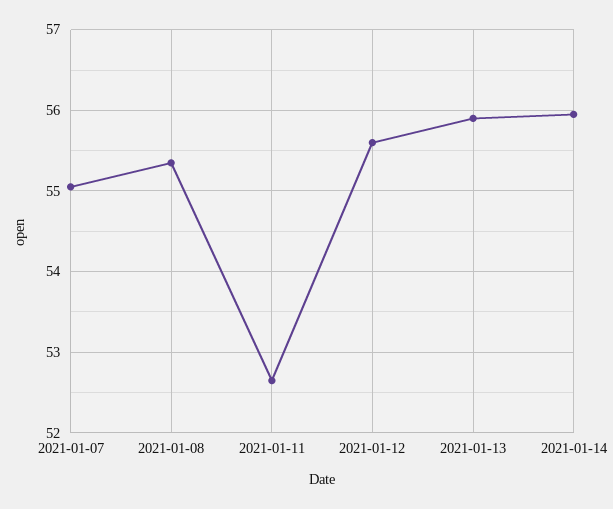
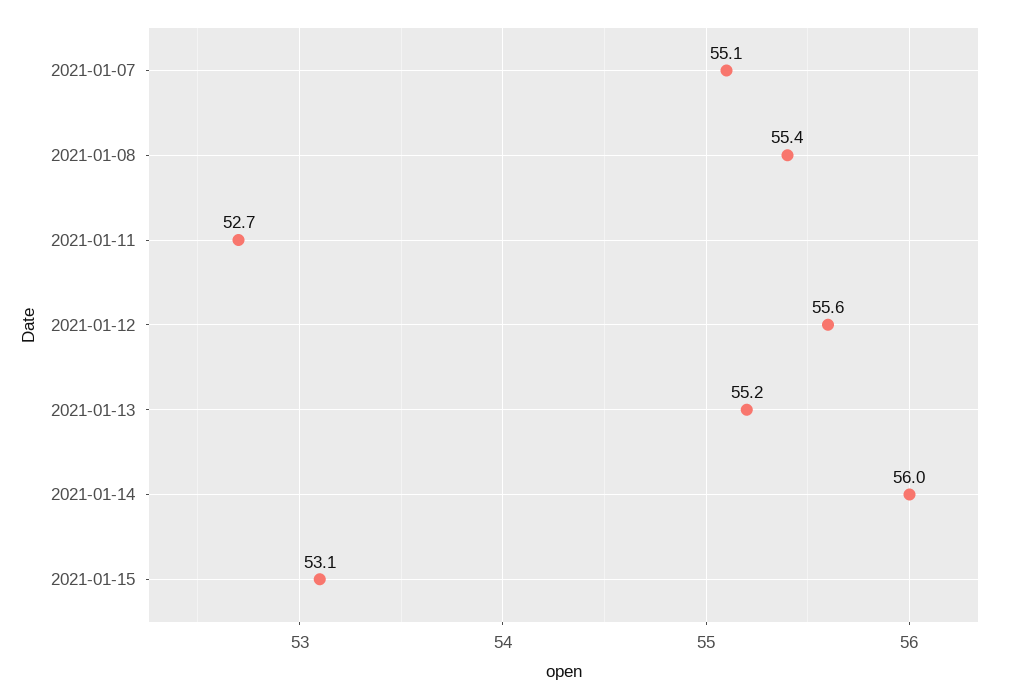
2021-01-13: 55.9 -> 55.2
2021-01-15: none -> 53.1

